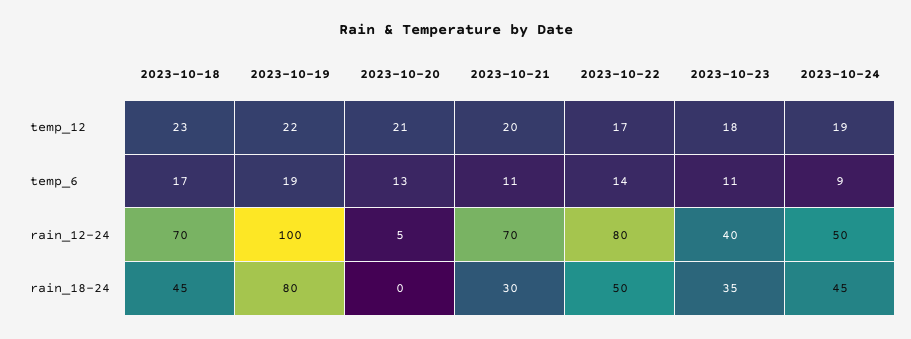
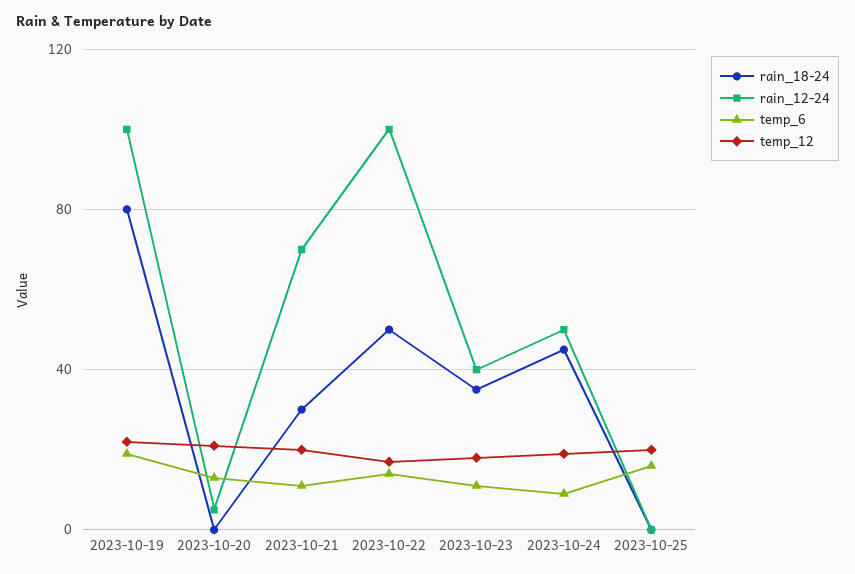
temp_12, 2023-10-18: 23 -> none
temp_6, 2023-10-18: 17 -> none
rain_12-24, 2023-10-18: 70 -> none
rain_12-24, 2023-10-22: 80 -> 100
rain_18-24, 2023-10-18: 45 -> none
rain_18-24, 2023-10-25: none -> 0
rain_12-24, 2023-10-25: none -> 0
temp_6, 2023-10-25: none -> 15
temp_12, 2023-10-25: none -> 20

